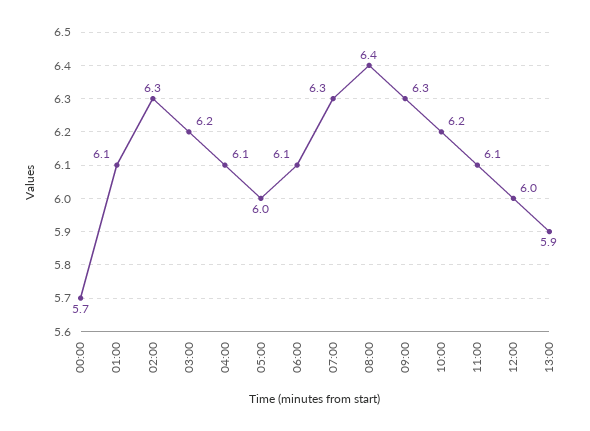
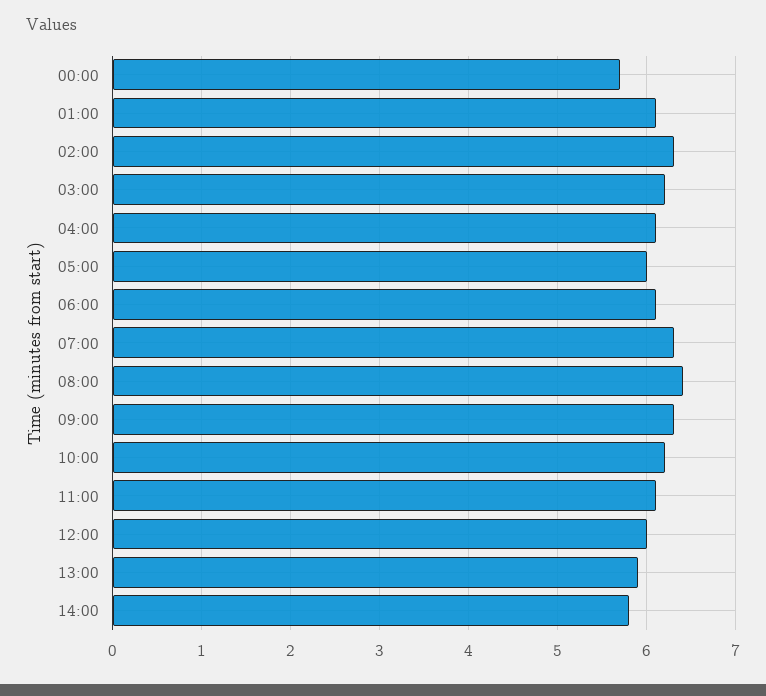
14:00: none -> 5.8

